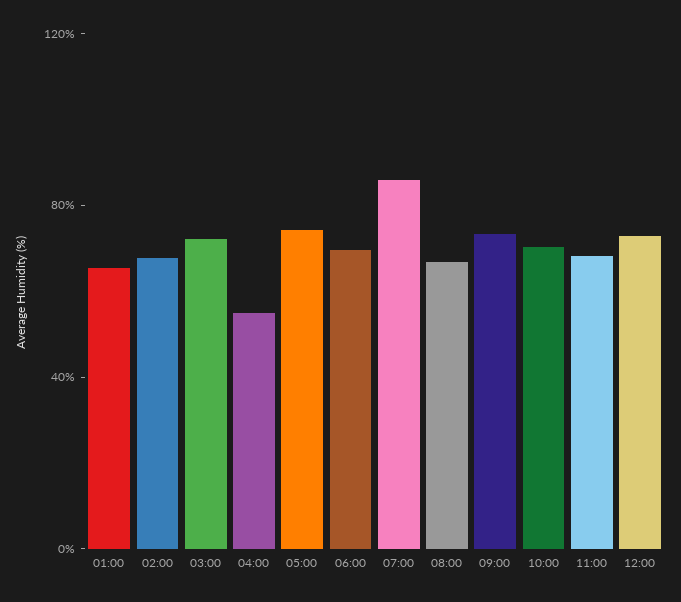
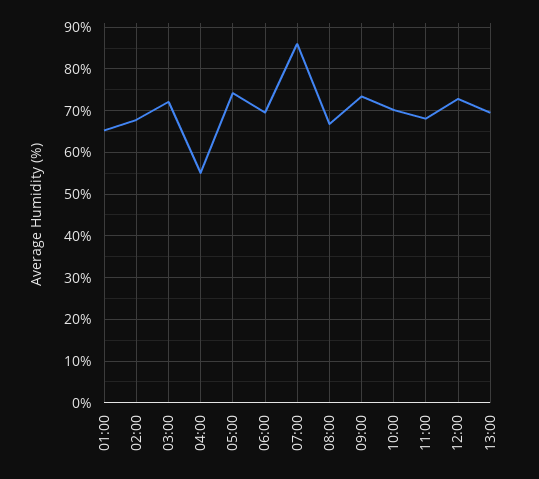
13:00: none -> 70

